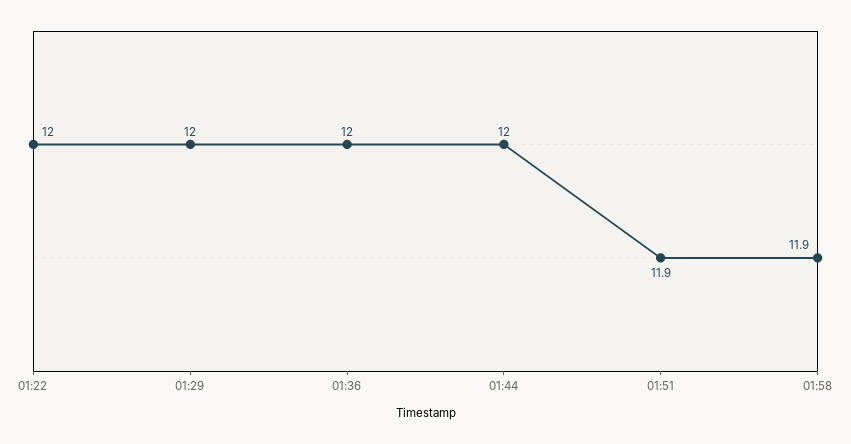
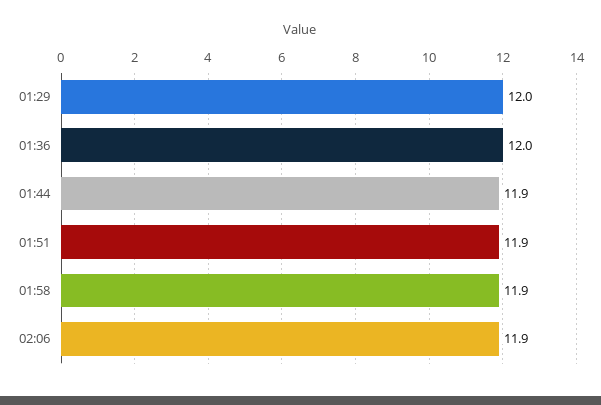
01:22: 12 -> none
01:44: 12 -> 11.9
02:06: none -> 11.9

